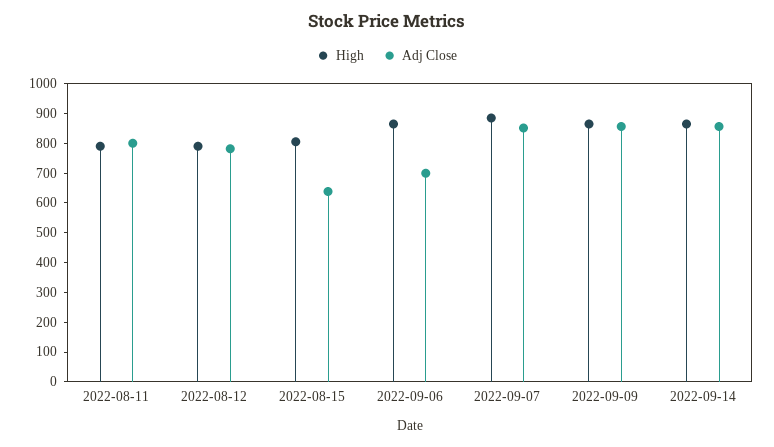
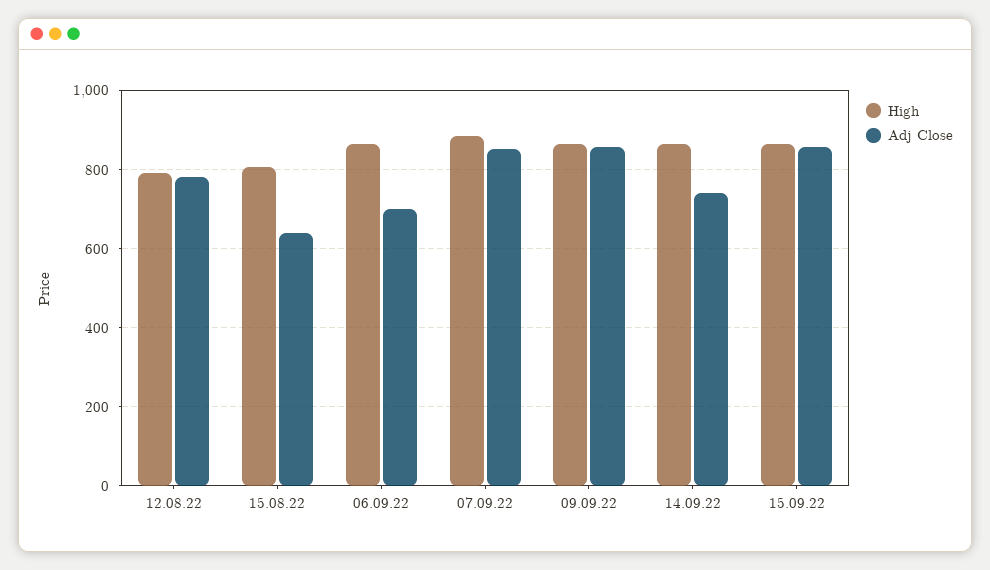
High, 2022-08-11: 800 -> none
Adj Close, 2022-08-11: 800 -> none
Adj Close, 2022-09-14: 850 -> 740
High, 15.09.22: none -> 860
Adj Close, 15.09.22: none -> 860

